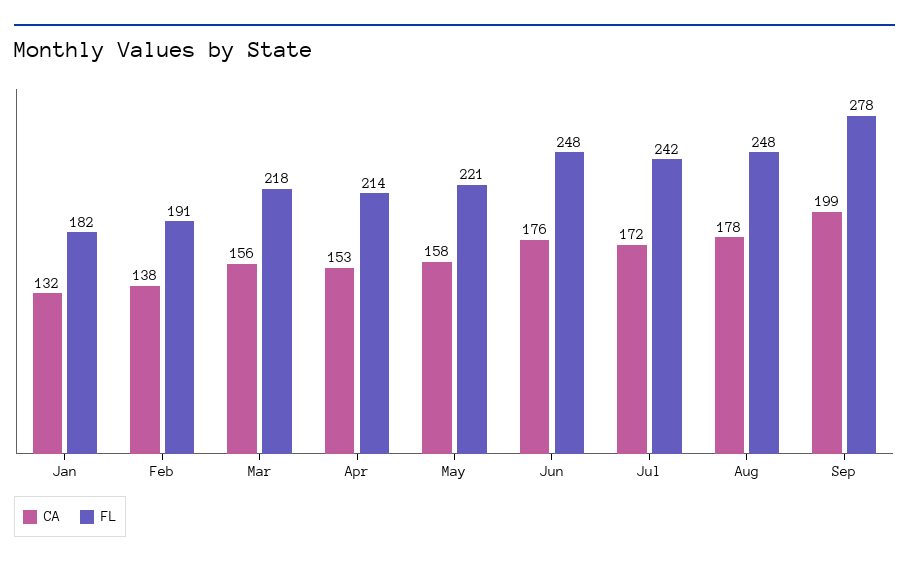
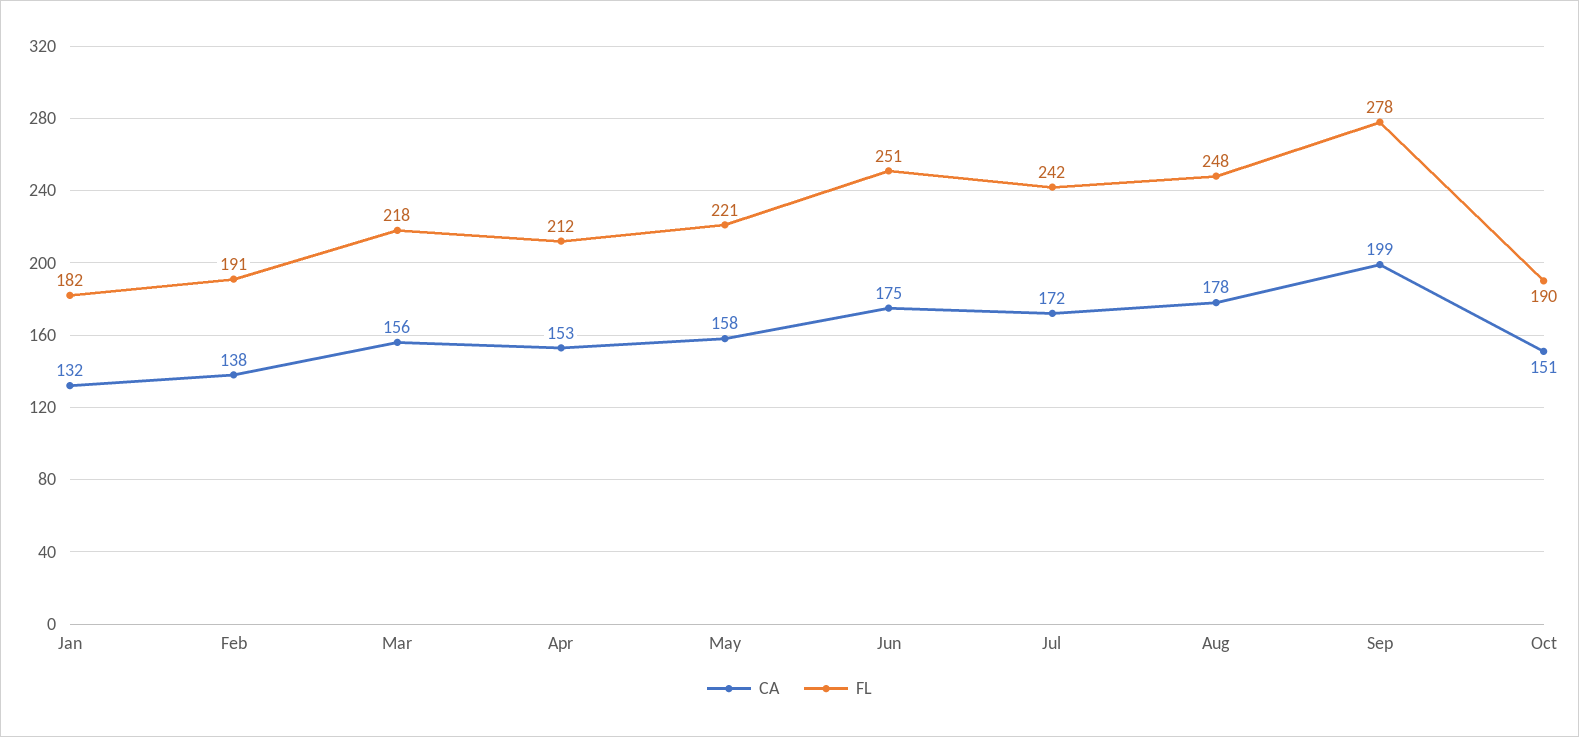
FL, Apr: 214 -> 212
CA, Jun: 176 -> 175
FL, Jun: 248 -> 251
CA, Oct: none -> 151
FL, Oct: none -> 190

